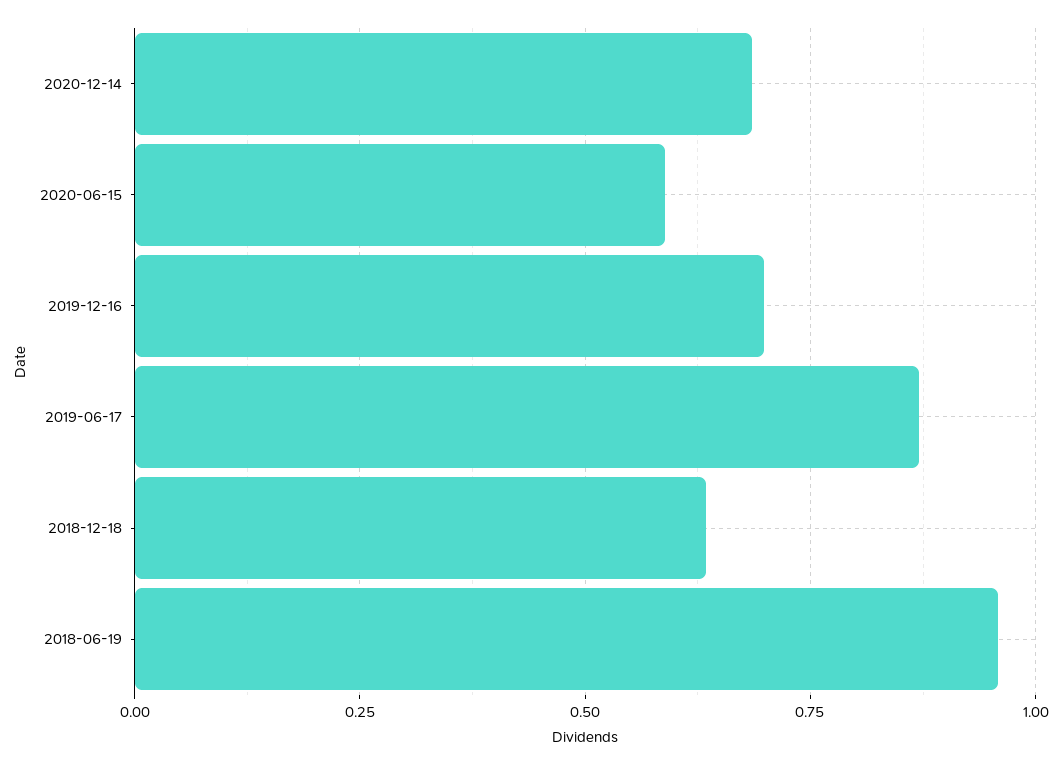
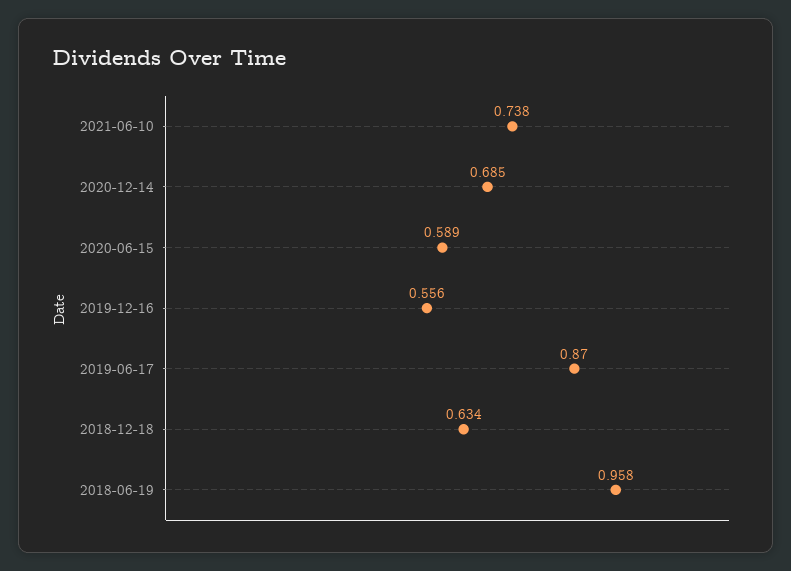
2019-12-16: 0.7 -> 0.556
2021-06-10: none -> 0.738

